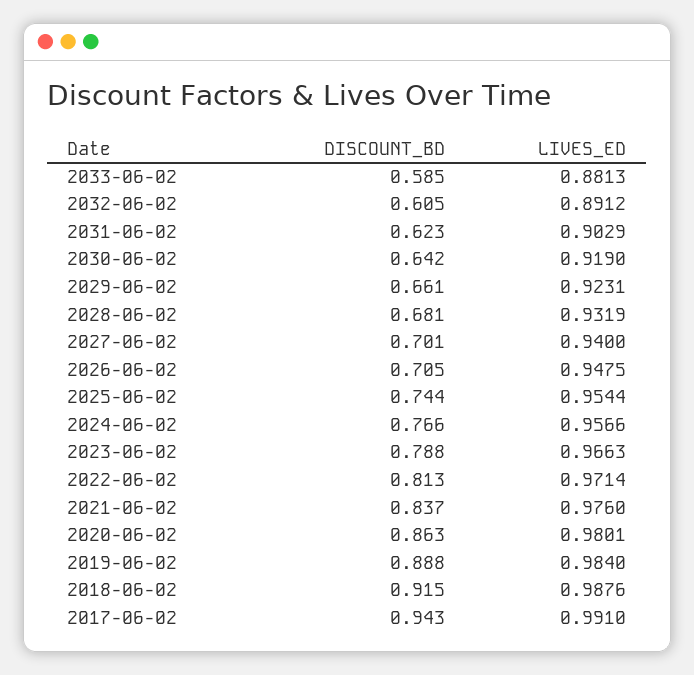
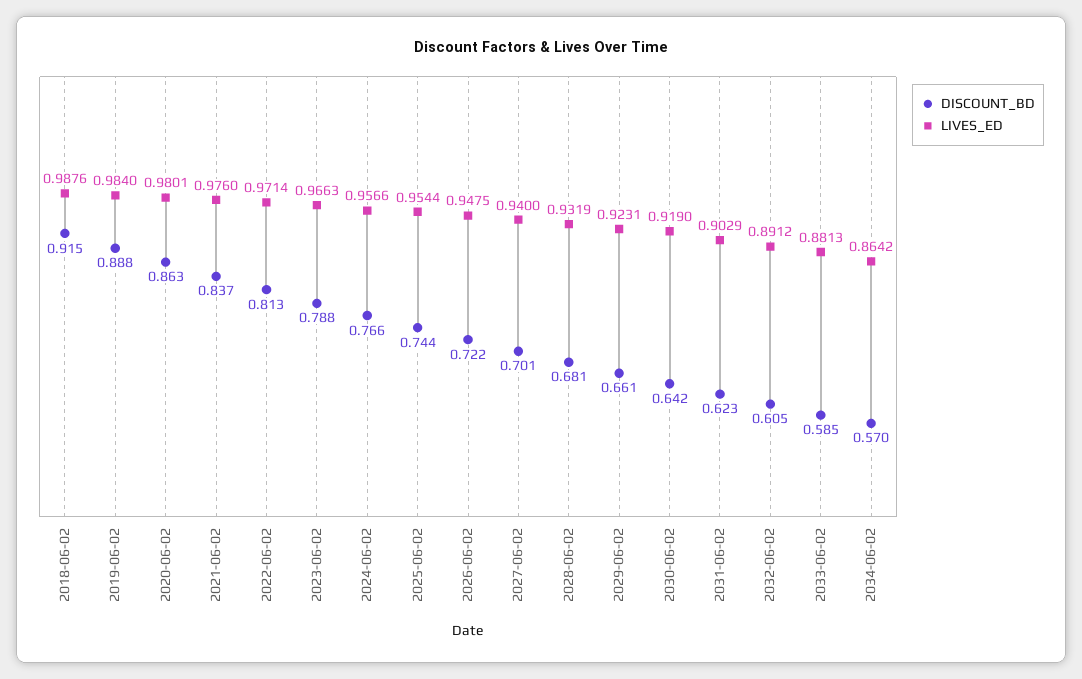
DISCOUNT_BD, 2026-06-02: 0.705 -> 0.722
DISCOUNT_BD, 2017-06-02: 0.943 -> none
LIVES_ED, 2017-06-02: 0.991 -> none
DISCOUNT_BD, 2034-06-02: none -> 0.57
LIVES_ED, 2034-06-02: none -> 0.8642

